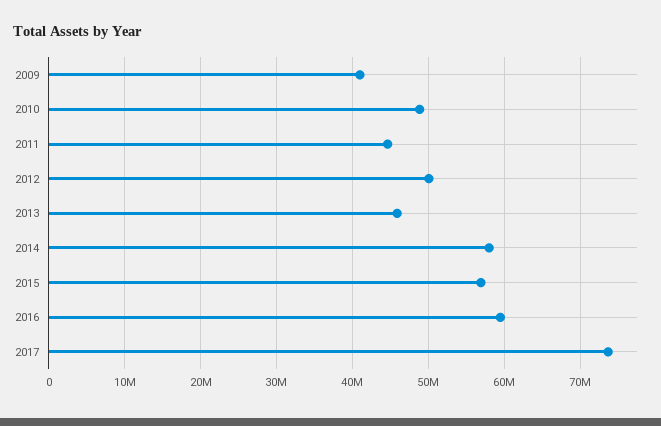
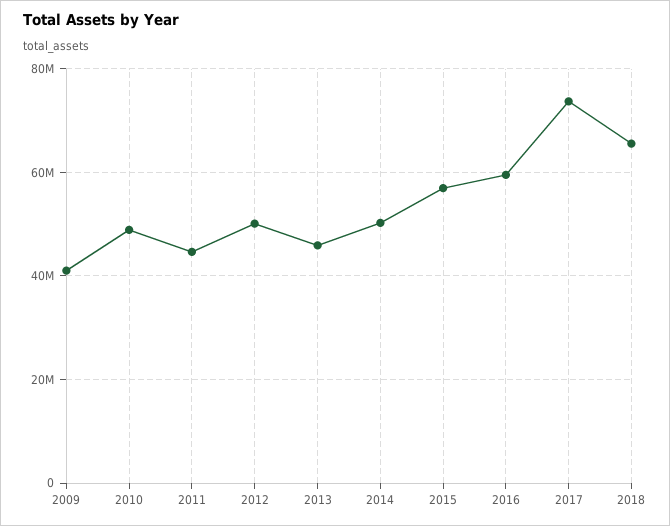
2014: 58000000 -> 50000000
2018: none -> 66000000

